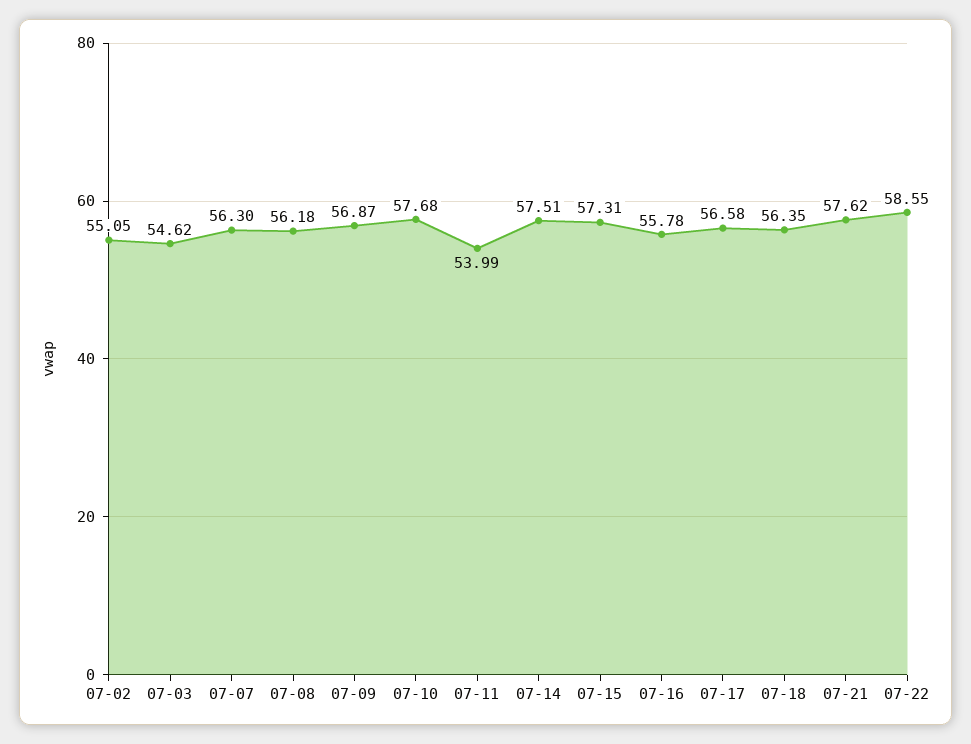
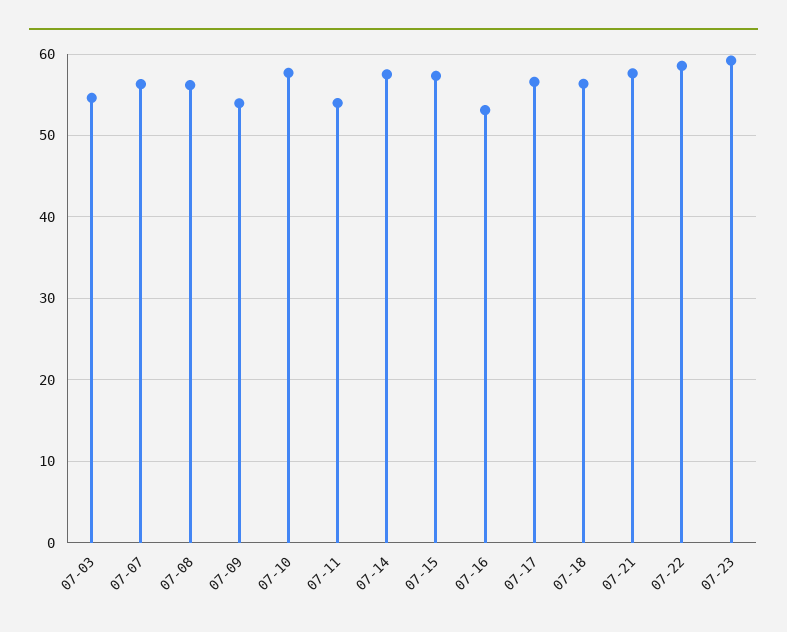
07-02: 55.05 -> none
07-09: 56.87 -> 54
07-16: 55.78 -> 53
07-23: none -> 59

